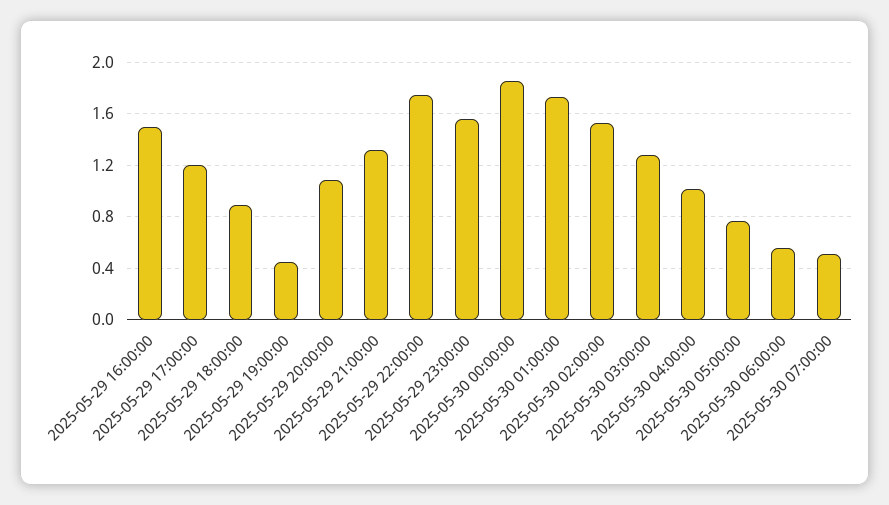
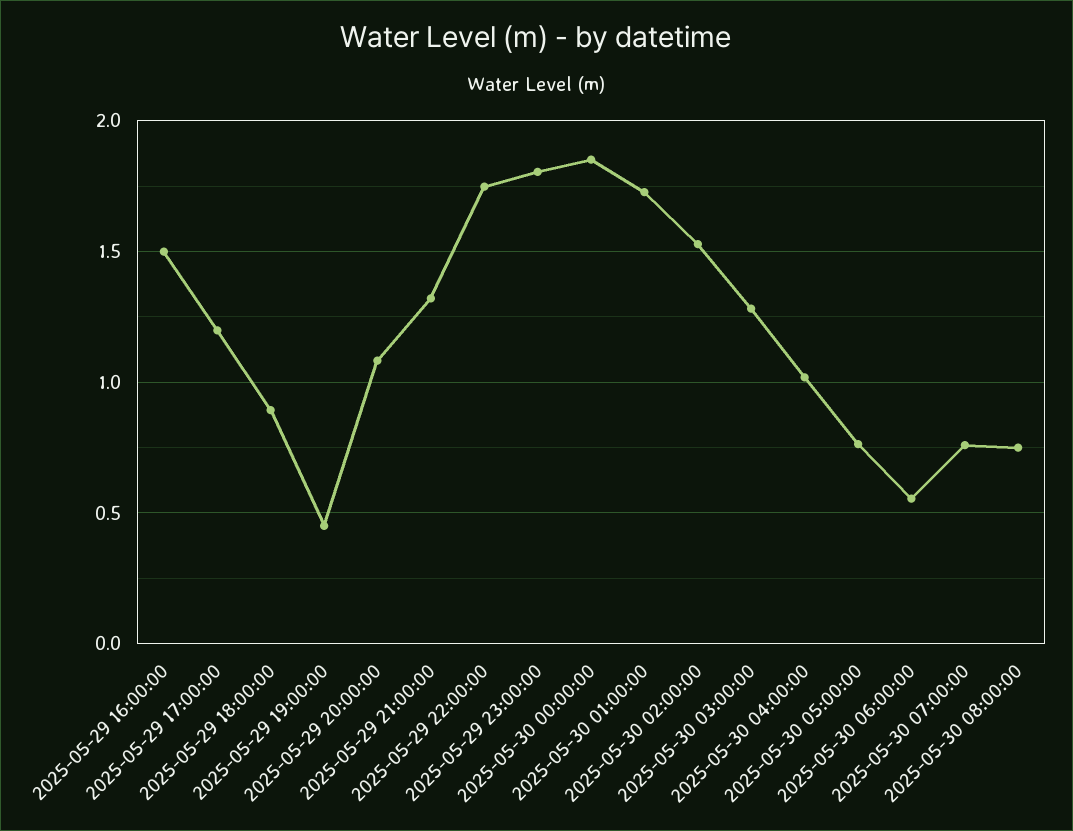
2025-05-29 23:00:00: 1.55 -> 1.8
2025-05-30 07:00:00: 0.5 -> 0.75
2025-05-30 08:00:00: none -> 0.75

